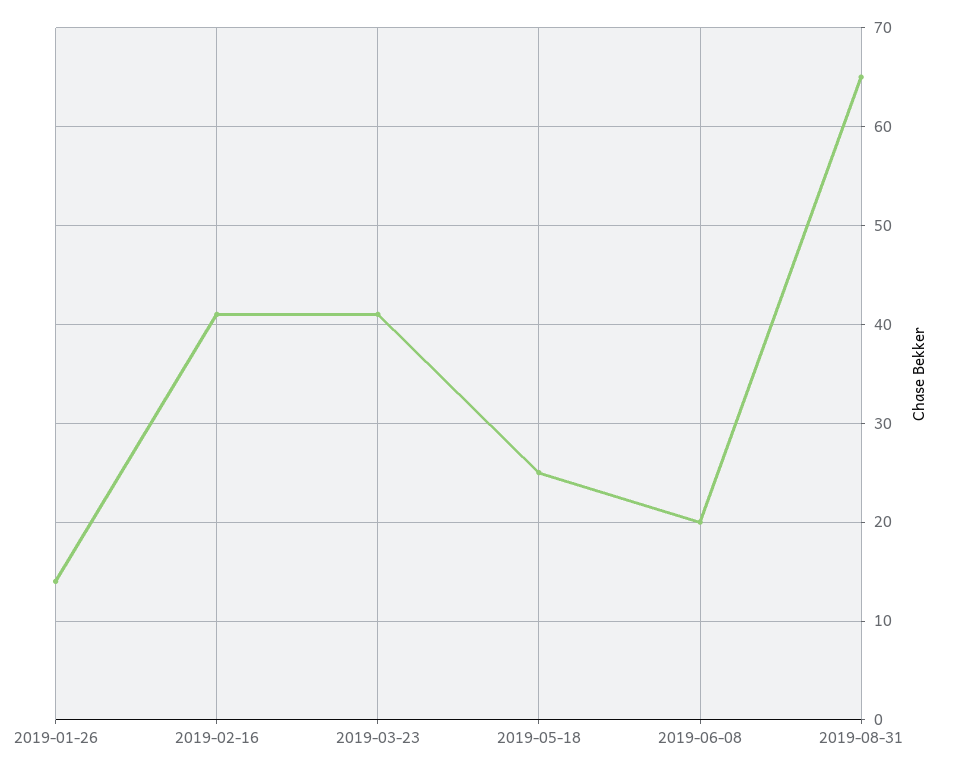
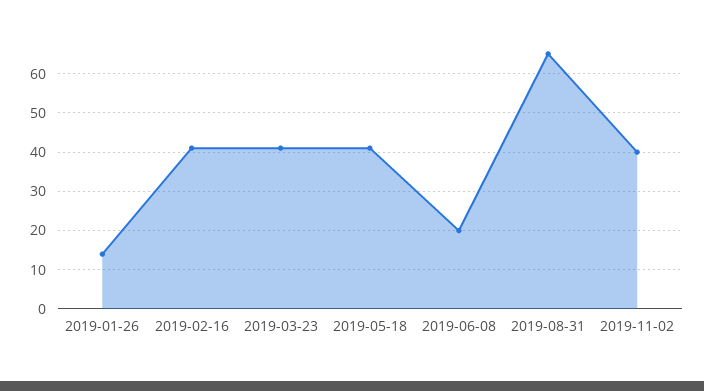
2019-05-18: 25 -> 40
2019-11-02: none -> 40

